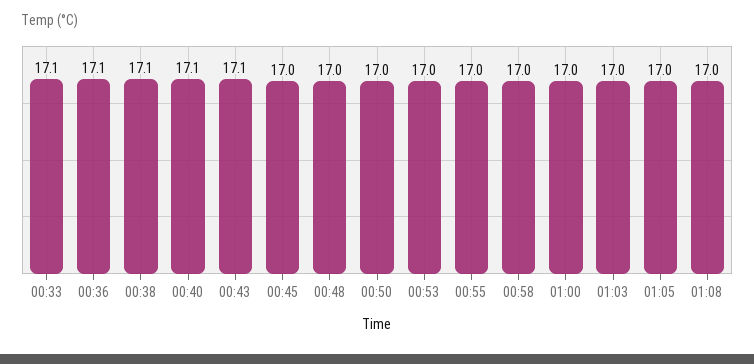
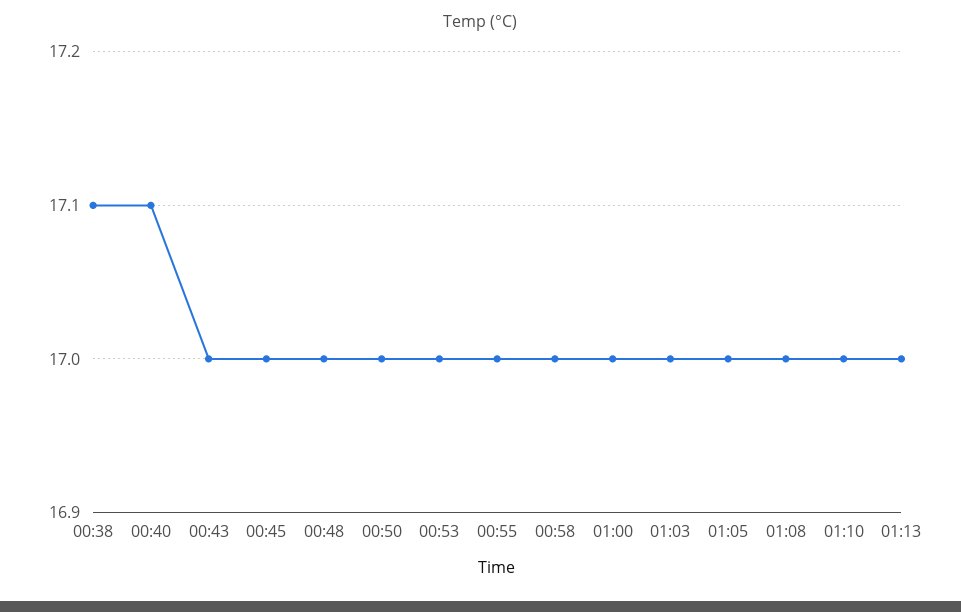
00:33: 17.1 -> none
00:36: 17.1 -> none
00:43: 17.1 -> 17
01:10: none -> 17
01:13: none -> 17

